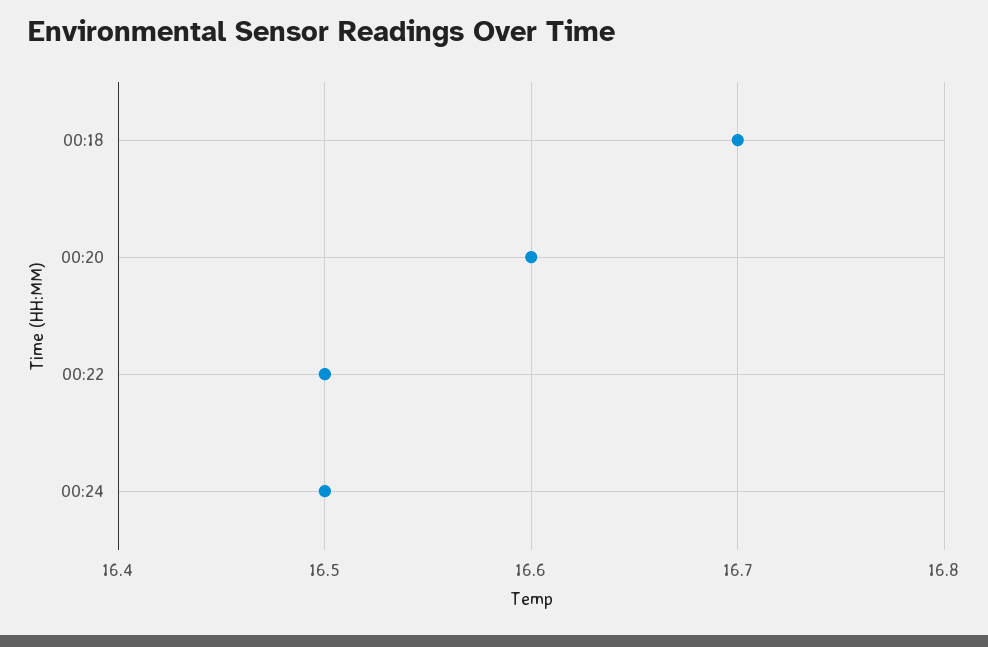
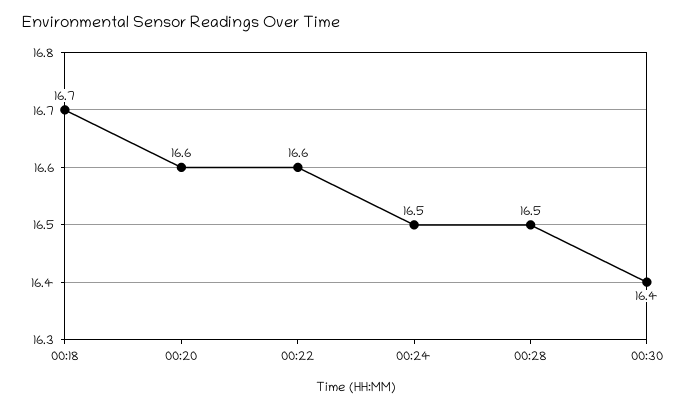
00:22: 16.5 -> 16.6
00:28: none -> 16.5
00:30: none -> 16.4

